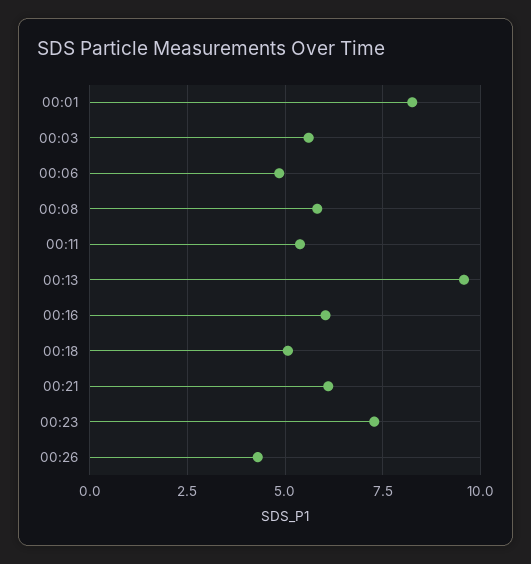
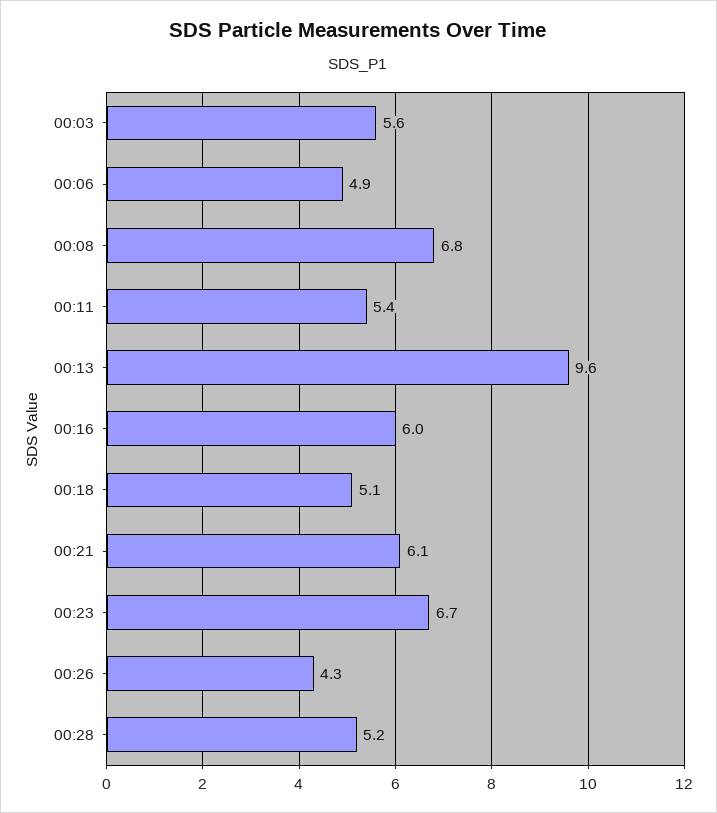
00:01: 8.25 -> none
00:08: 5.75 -> 6.8
00:23: 7.25 -> 6.7
00:28: none -> 5.2

